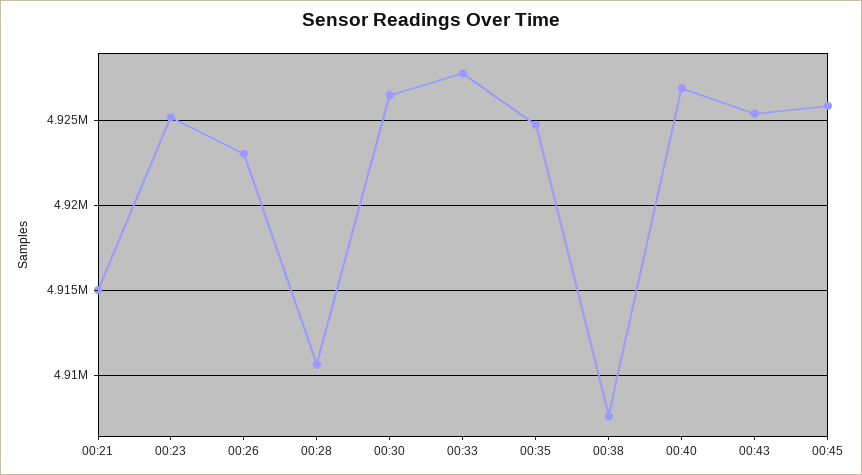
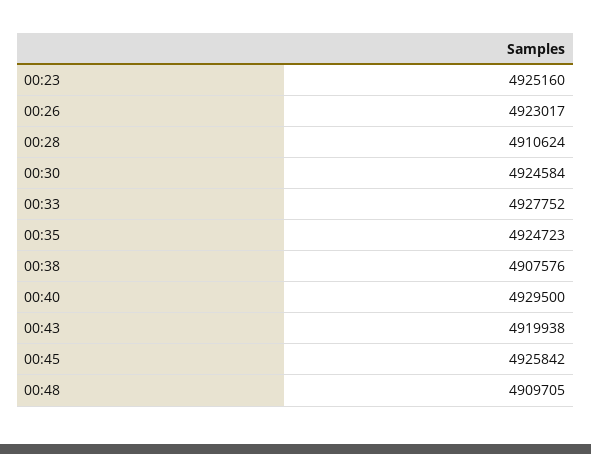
00:21: 4915000 -> none
00:30: 4926500 -> 4924584
00:40: 4927000 -> 4929500
00:43: 4925500 -> 4919938
00:48: none -> 4909705

